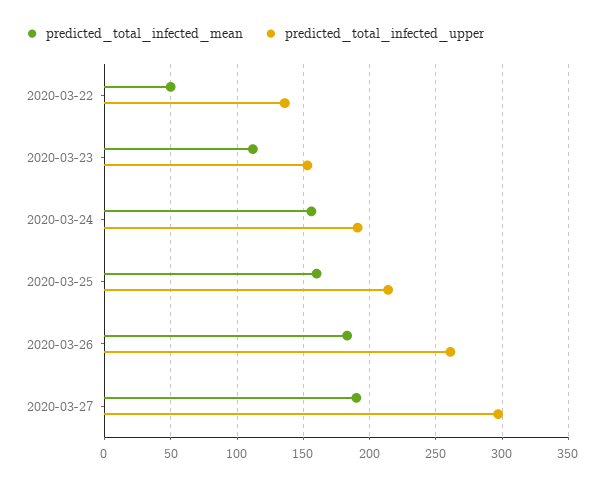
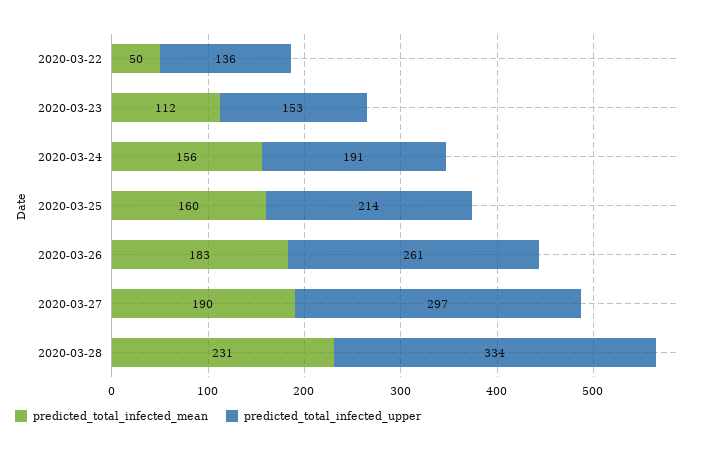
predicted_total_infected_mean, 2020-03-28: none -> 231
predicted_total_infected_upper, 2020-03-28: none -> 334

